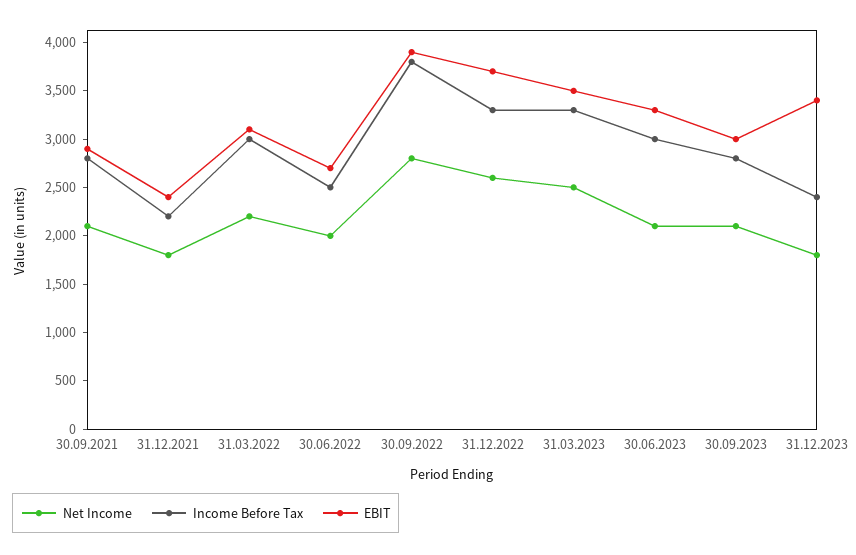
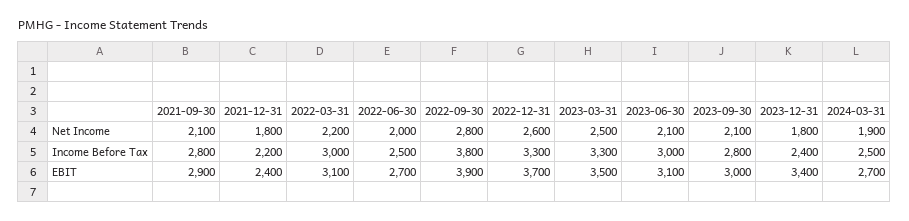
EBIT, 30.06.2023: 3300 -> 3100
Net Income, 2024-03-31: none -> 1900
Income Before Tax, 2024-03-31: none -> 2500
EBIT, 2024-03-31: none -> 2700

